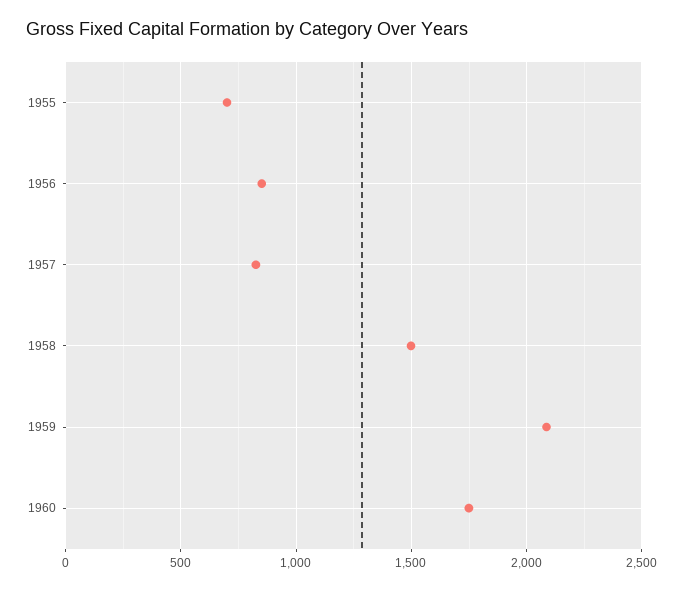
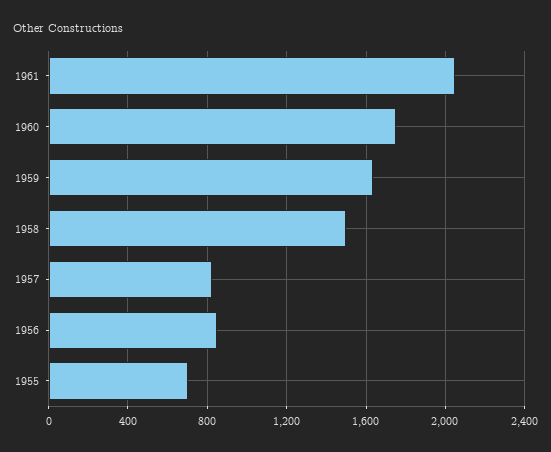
1959: 2100 -> 1650
1961: none -> 2050

